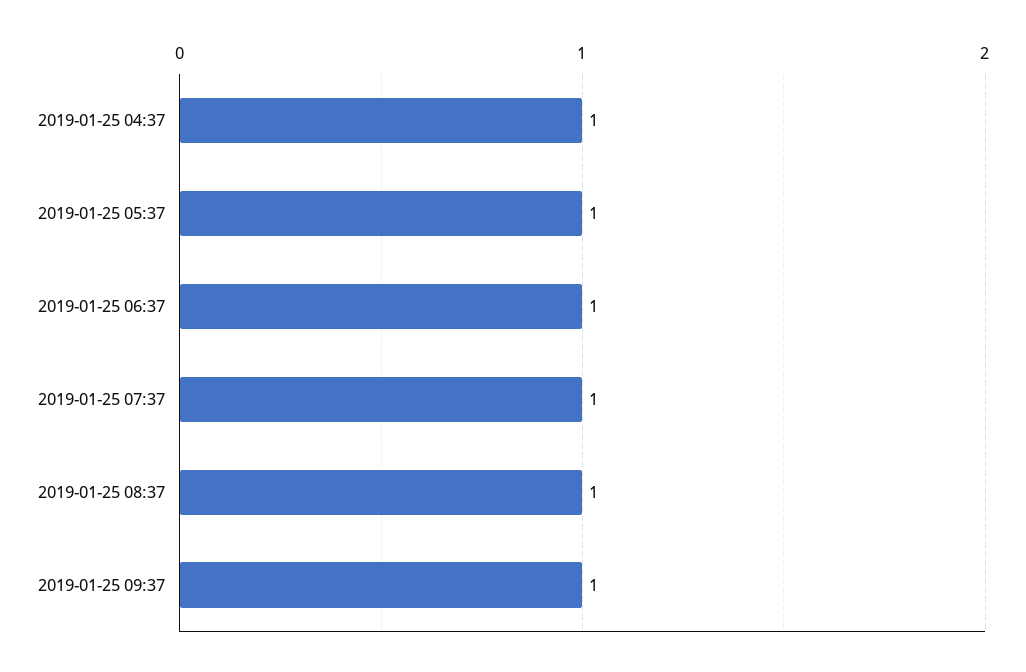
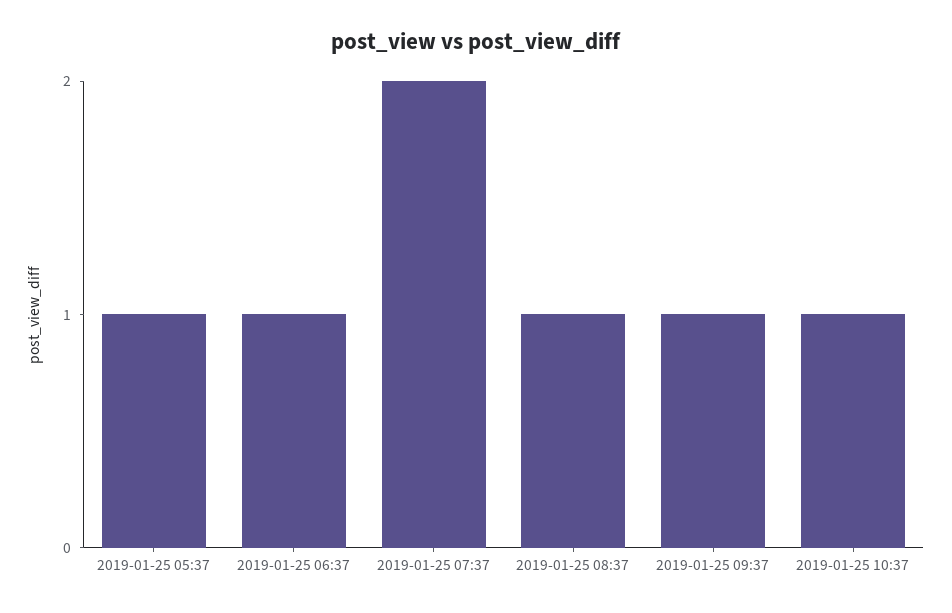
2019-01-25 04:37: 1 -> none
2019-01-25 07:37: 1 -> 2
2019-01-25 10:37: none -> 1

